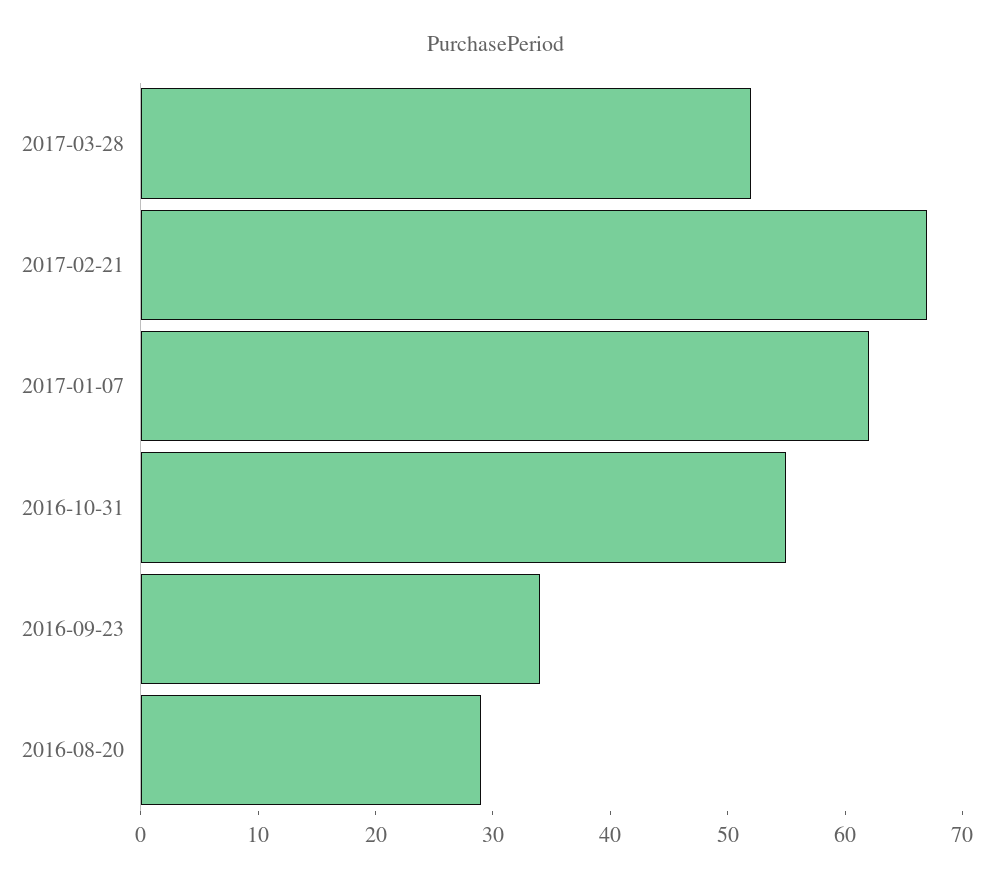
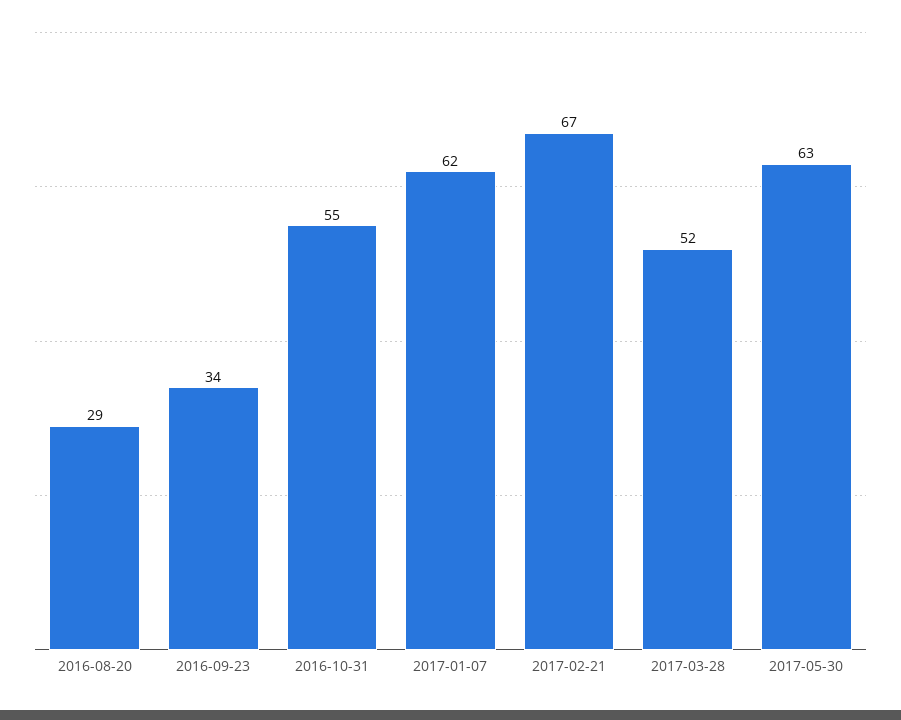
2017-05-30: none -> 63

